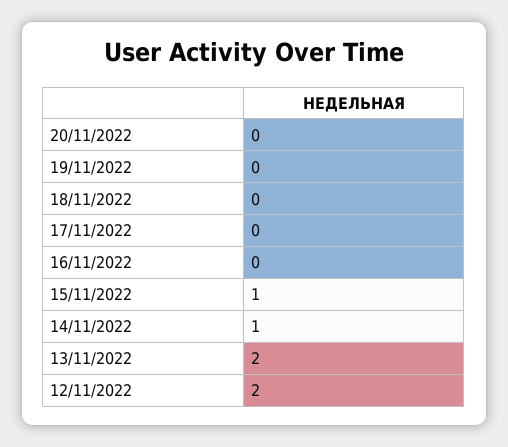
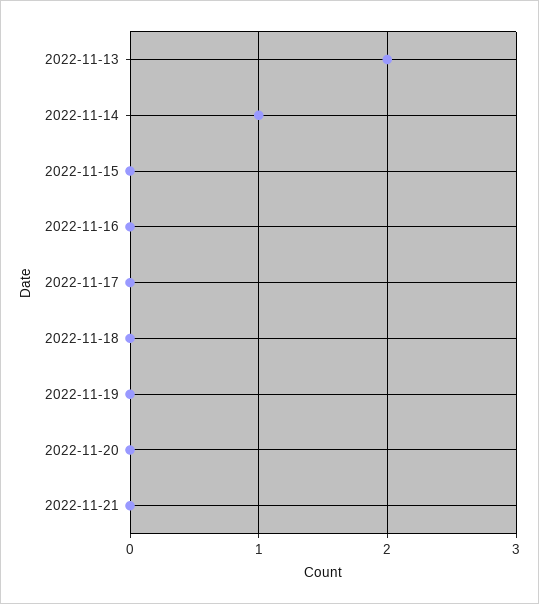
15/11/2022: 1 -> 0
12/11/2022: 2 -> none
2022-11-21: none -> 0

